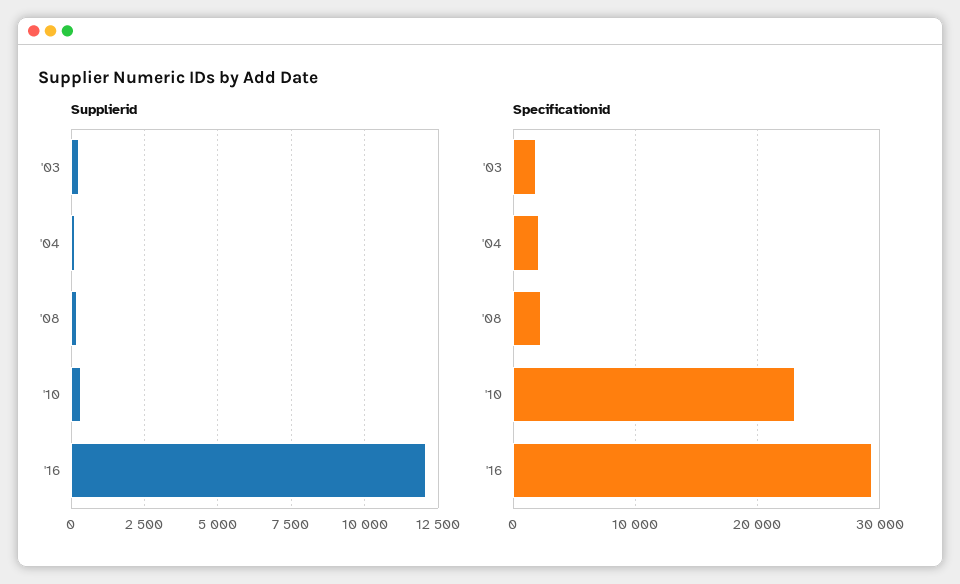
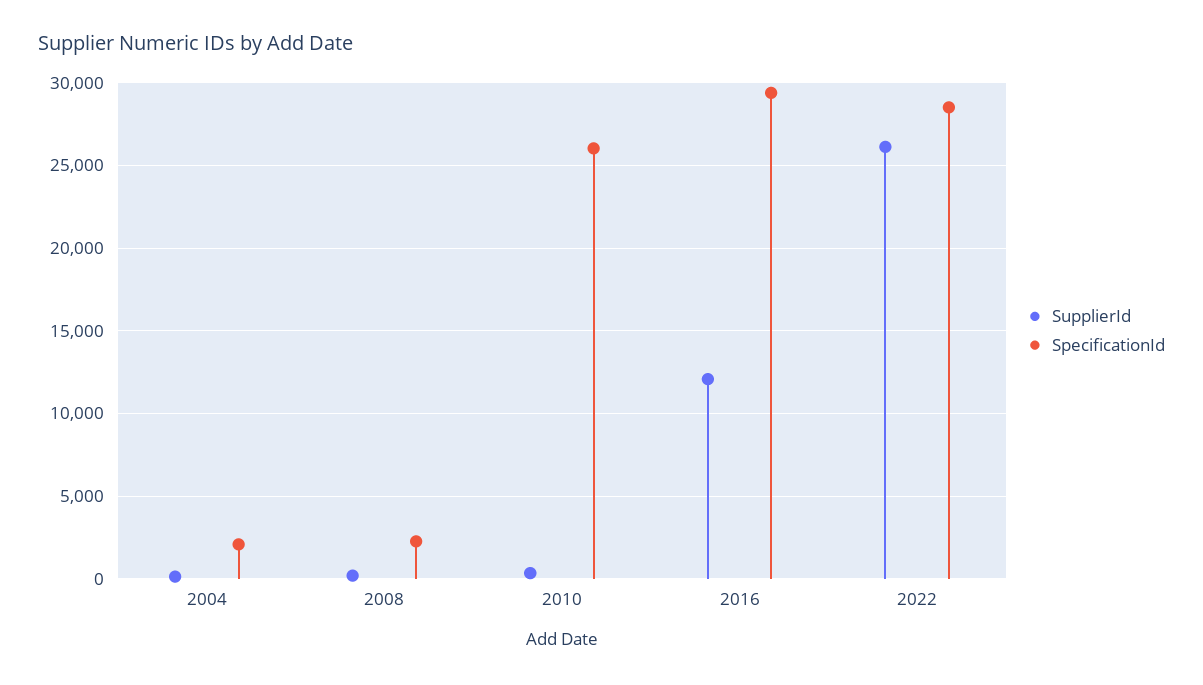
Supplierid, '03: 250 -> none
Specificationid, '03: 2000 -> none
Specificationid, '10: 23000 -> 26000
Supplierid, 2022: none -> 26000
Specificationid, 2022: none -> 28500

